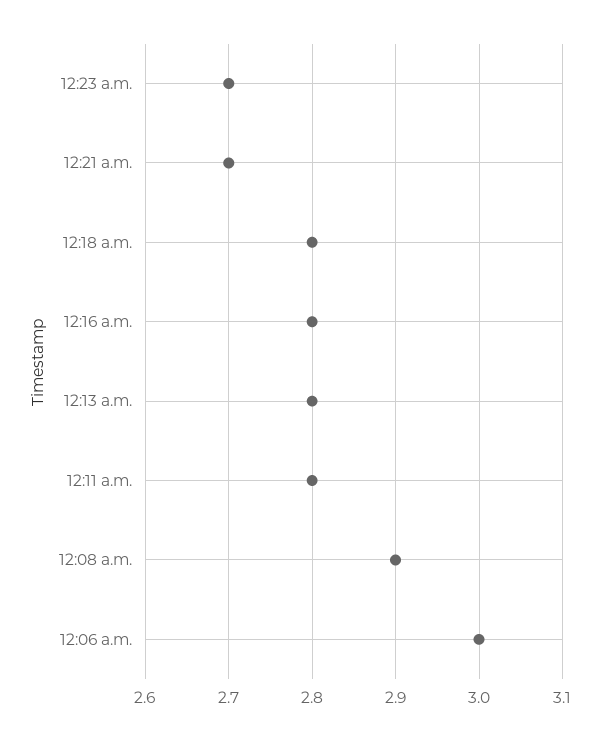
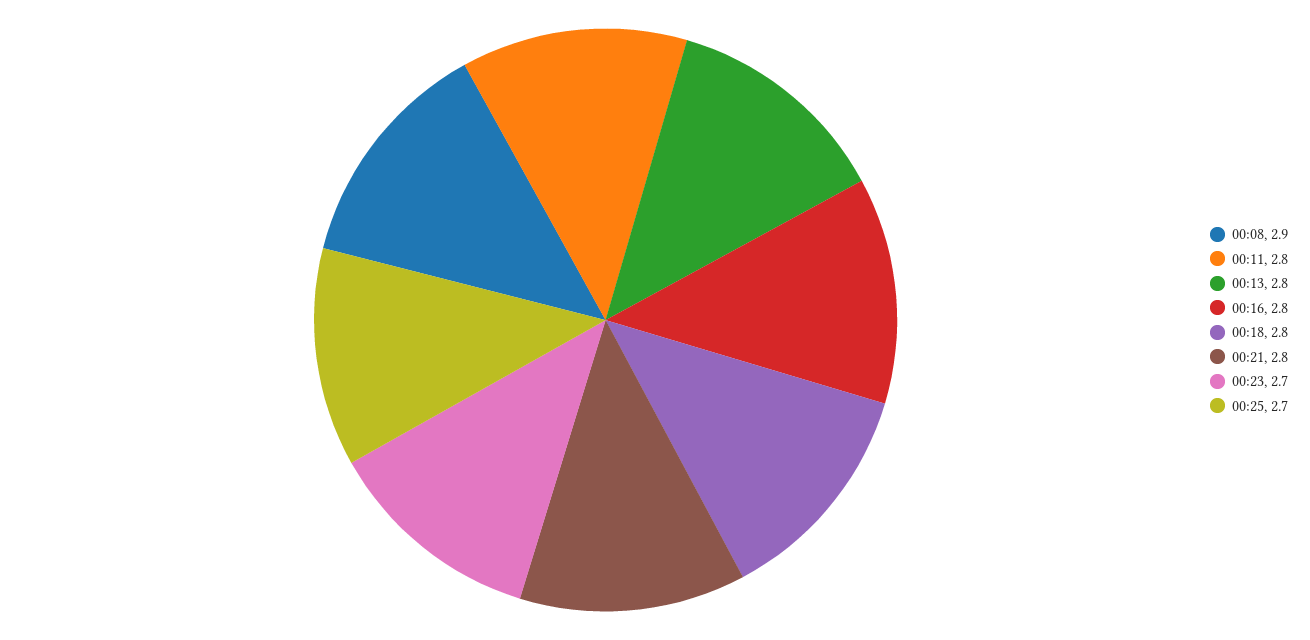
12:21 a.m.: 2.7 -> 2.8
12:06 a.m.: 3 -> none
00:25: none -> 2.7

